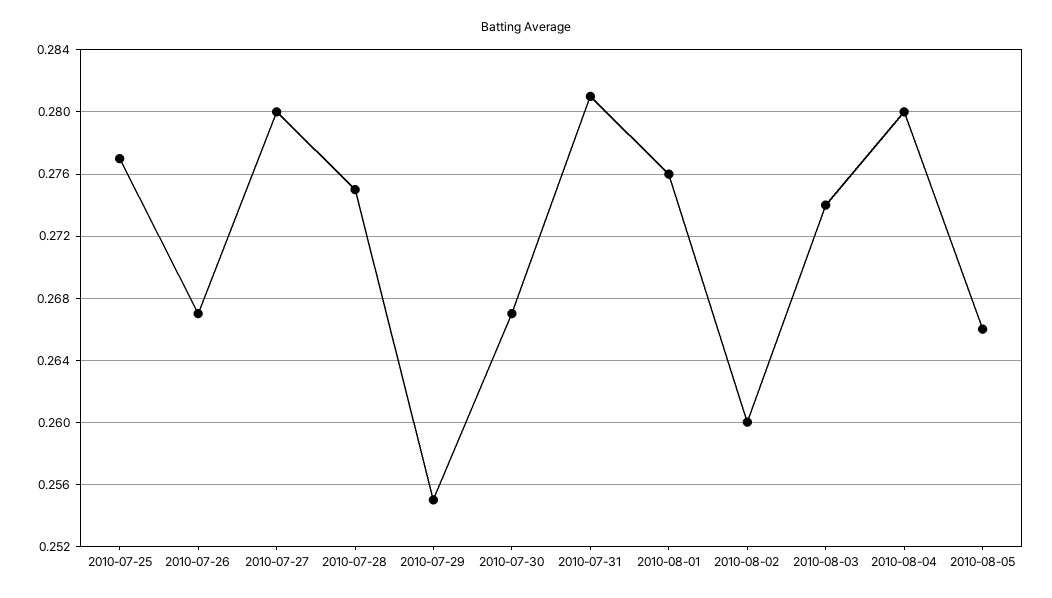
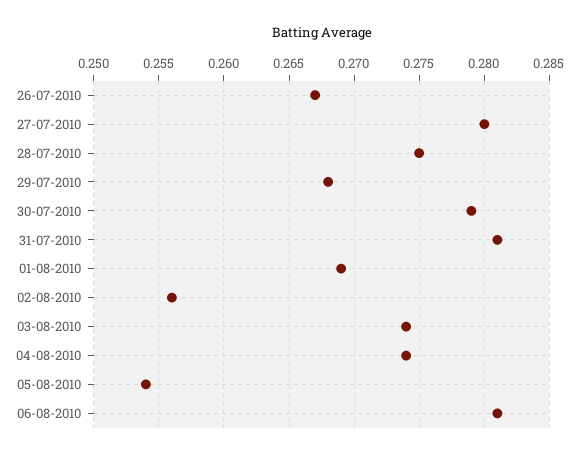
2010-07-25: 0.277 -> none
2010-07-29: 0.255 -> 0.268
2010-07-30: 0.267 -> 0.279
2010-08-01: 0.276 -> 0.269
2010-08-02: 0.26 -> 0.256
2010-08-04: 0.28 -> 0.274
2010-08-05: 0.266 -> 0.254
06-08-2010: none -> 0.281

